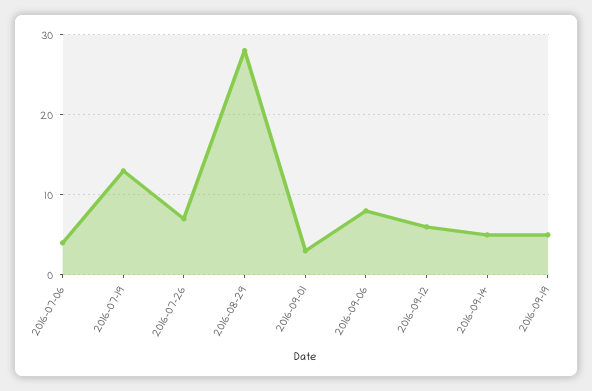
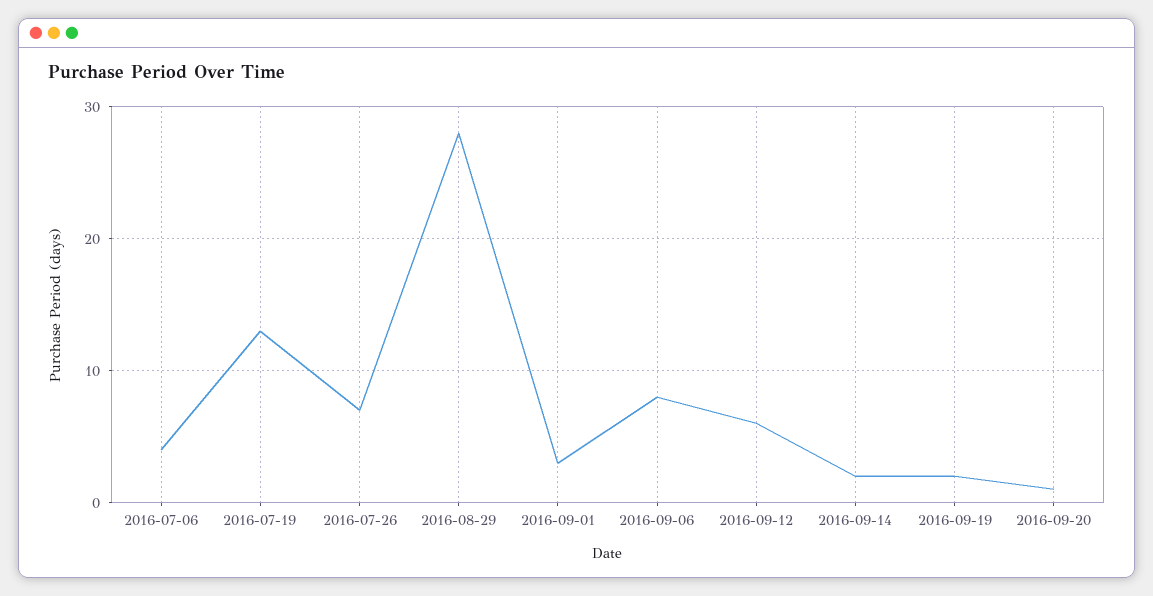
2016-09-14: 5 -> 2
2016-09-19: 5 -> 2
2016-09-20: none -> 1

